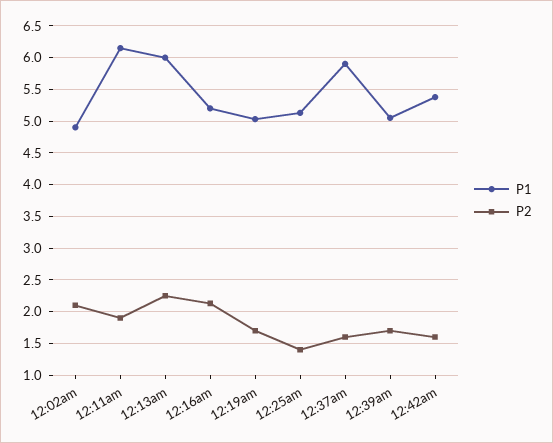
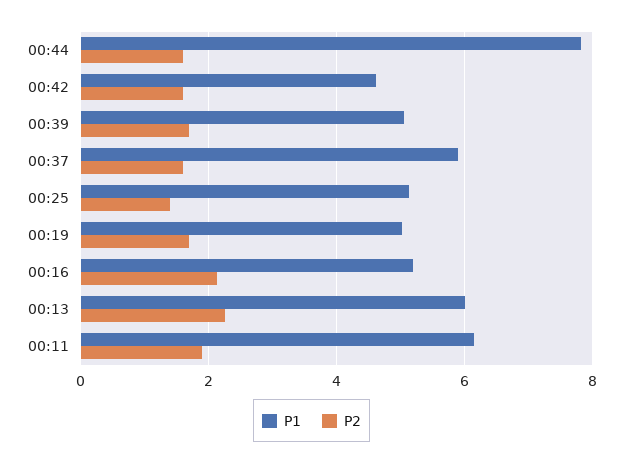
P1, 12:02am: 4.9 -> none
P2, 12:02am: 2.1 -> none
P1, 12:42am: 5.4 -> 4.6
P1, 00:44: none -> 7.8
P2, 00:44: none -> 1.6

